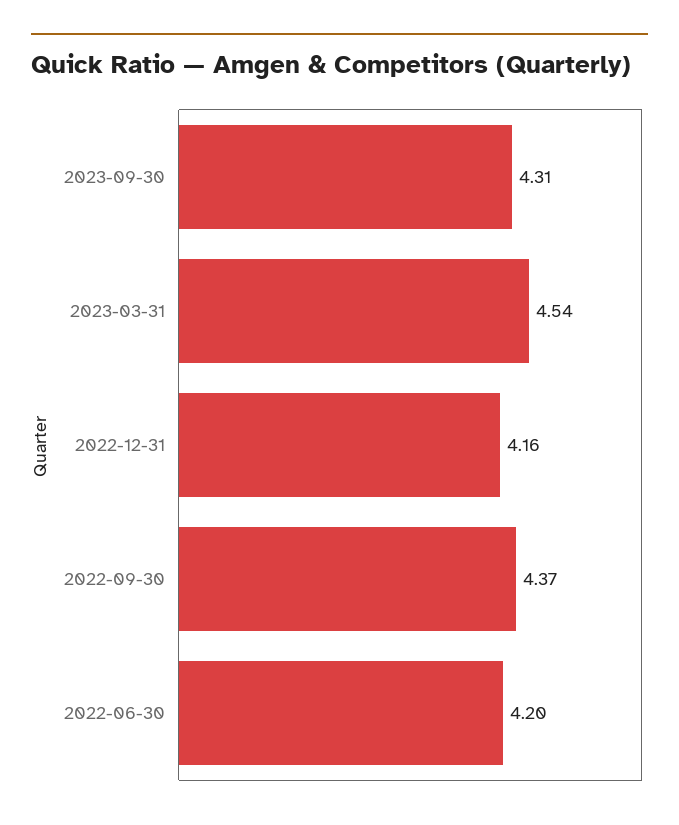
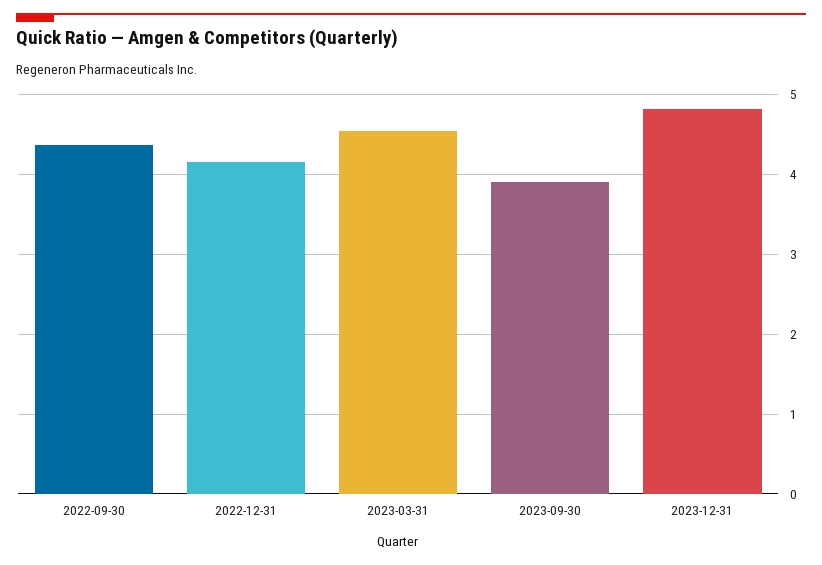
2023-09-30: 4.31 -> 3.9
2022-06-30: 4.2 -> none
2023-12-31: none -> 4.8

